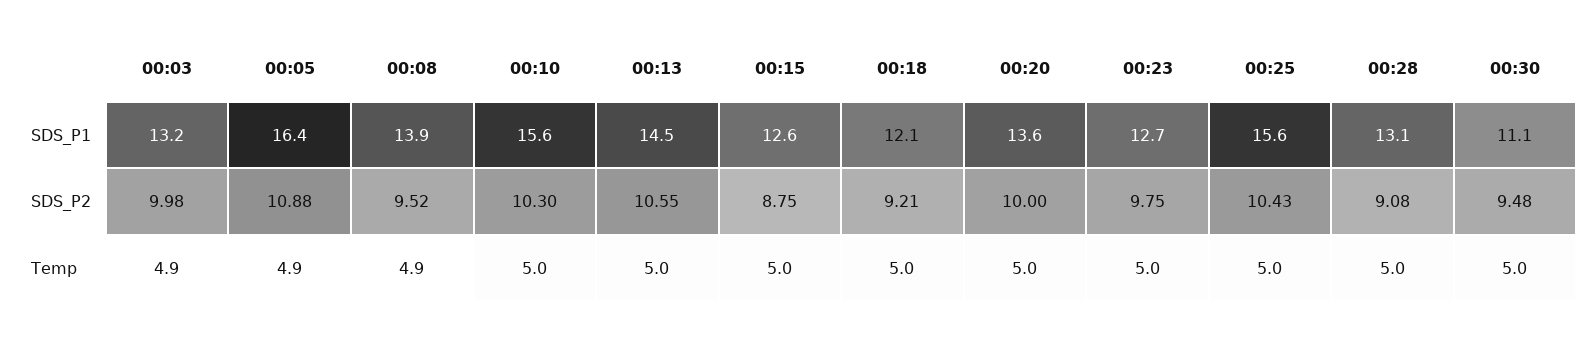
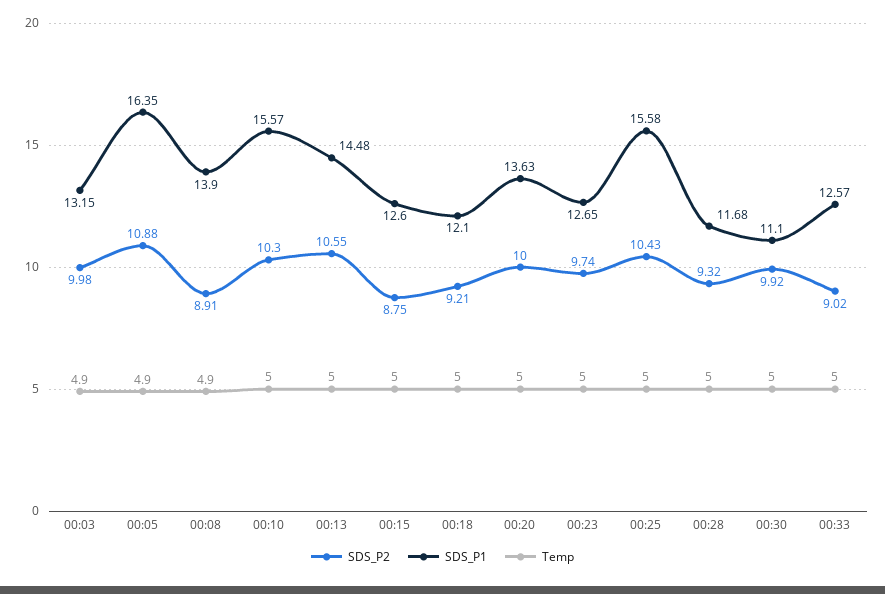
SDS_P1, 00:28: 13.1 -> 11.68
SDS_P2, 00:08: 9.52 -> 8.91
SDS_P2, 00:23: 9.75 -> 9.74
SDS_P2, 00:28: 9.08 -> 9.32
SDS_P2, 00:30: 9.48 -> 9.92
SDS_P2, 00:33: none -> 9.02
SDS_P1, 00:33: none -> 12.57
Temp, 00:33: none -> 5

